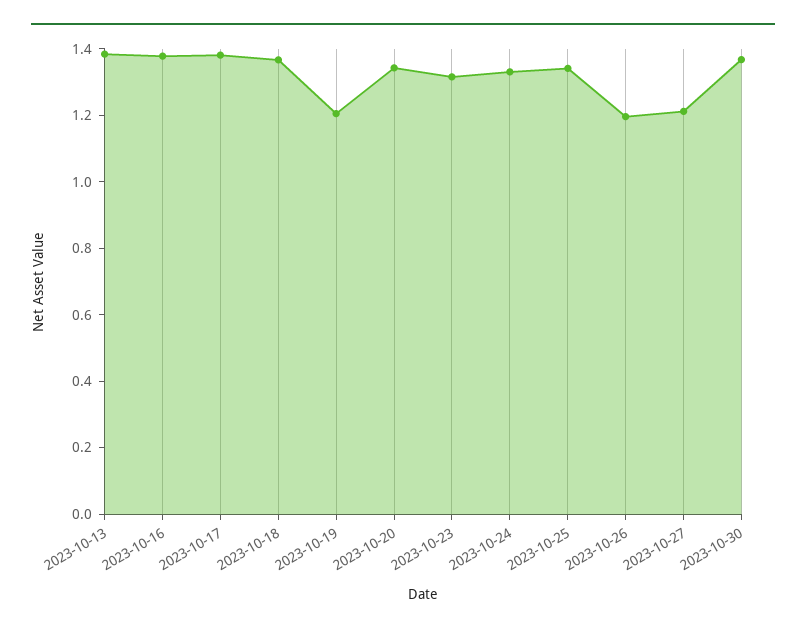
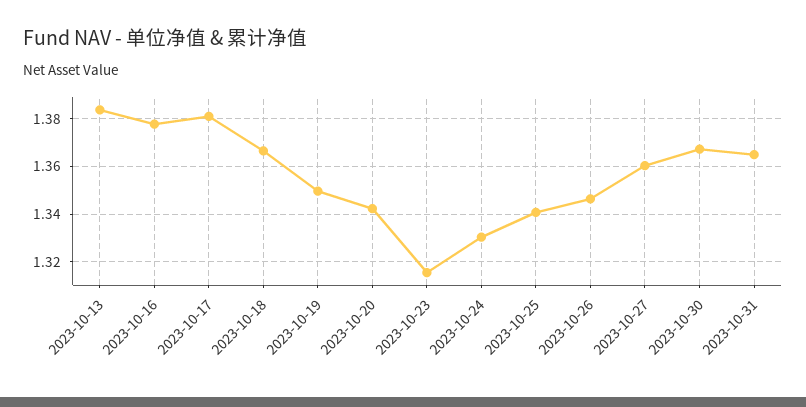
2023-10-19: 1.2 -> 1.35
2023-10-26: 1.2 -> 1.345
2023-10-27: 1.2 -> 1.36
2023-10-31: none -> 1.365

